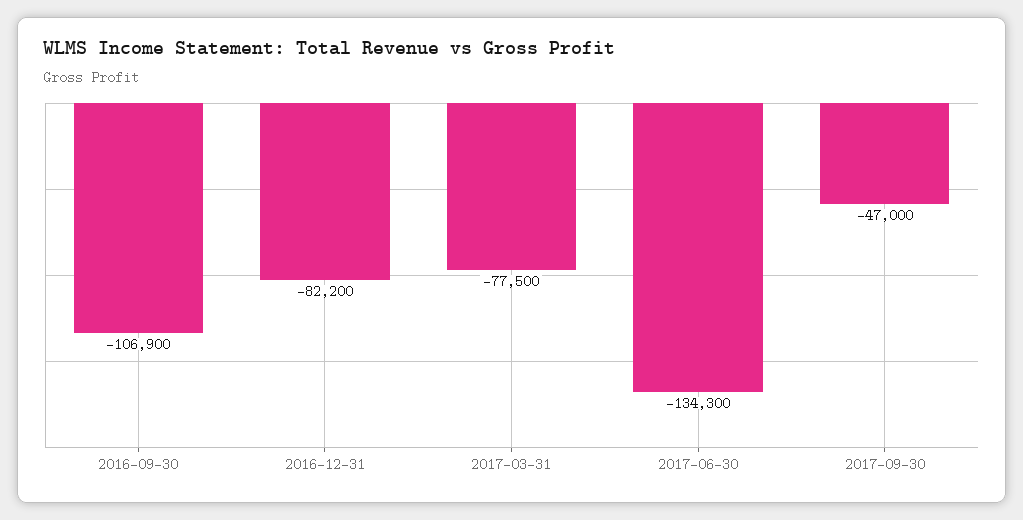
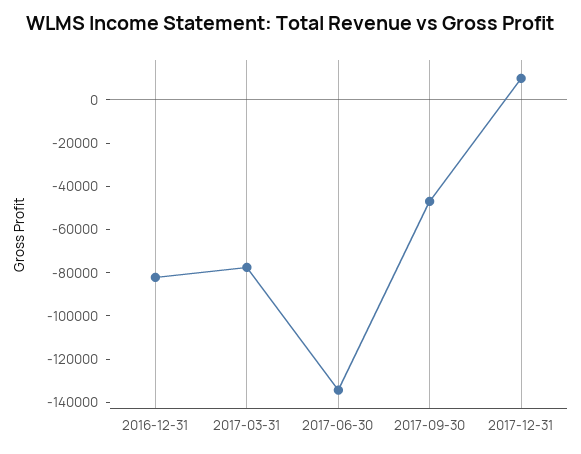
2016-09-30: -106900 -> none
2017-12-31: none -> 10000

